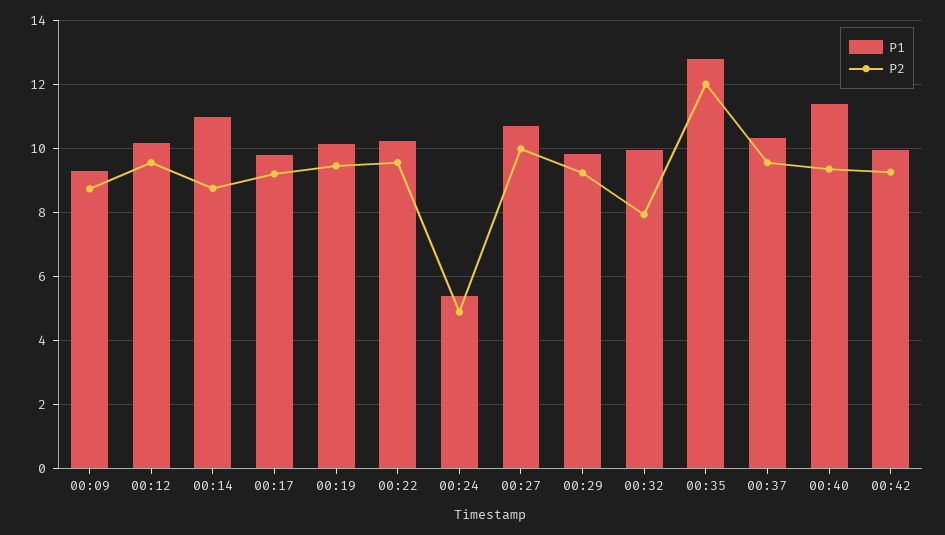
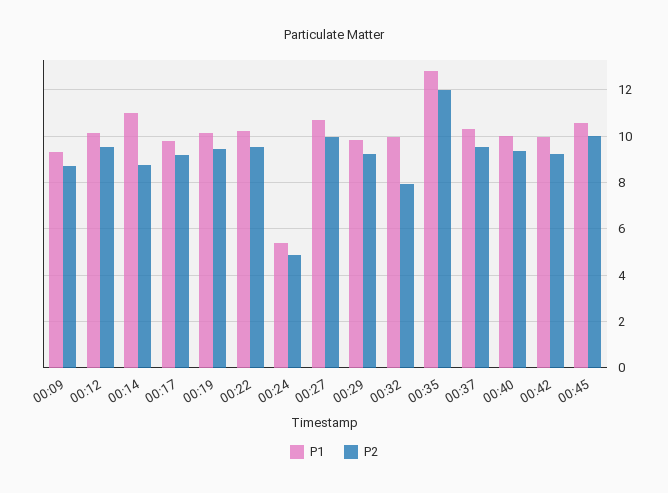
P1, 00:40: 11.4 -> 10
P1, 00:45: none -> 10.5
P2, 00:45: none -> 10

